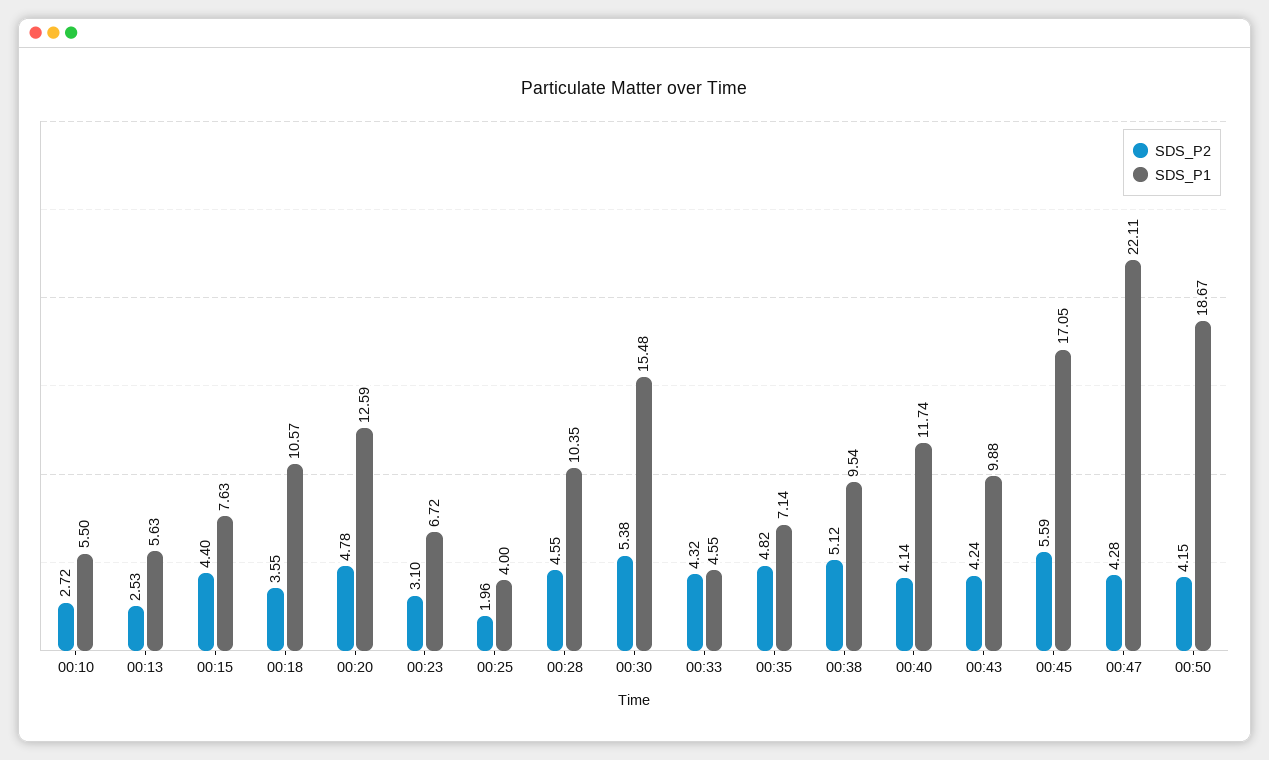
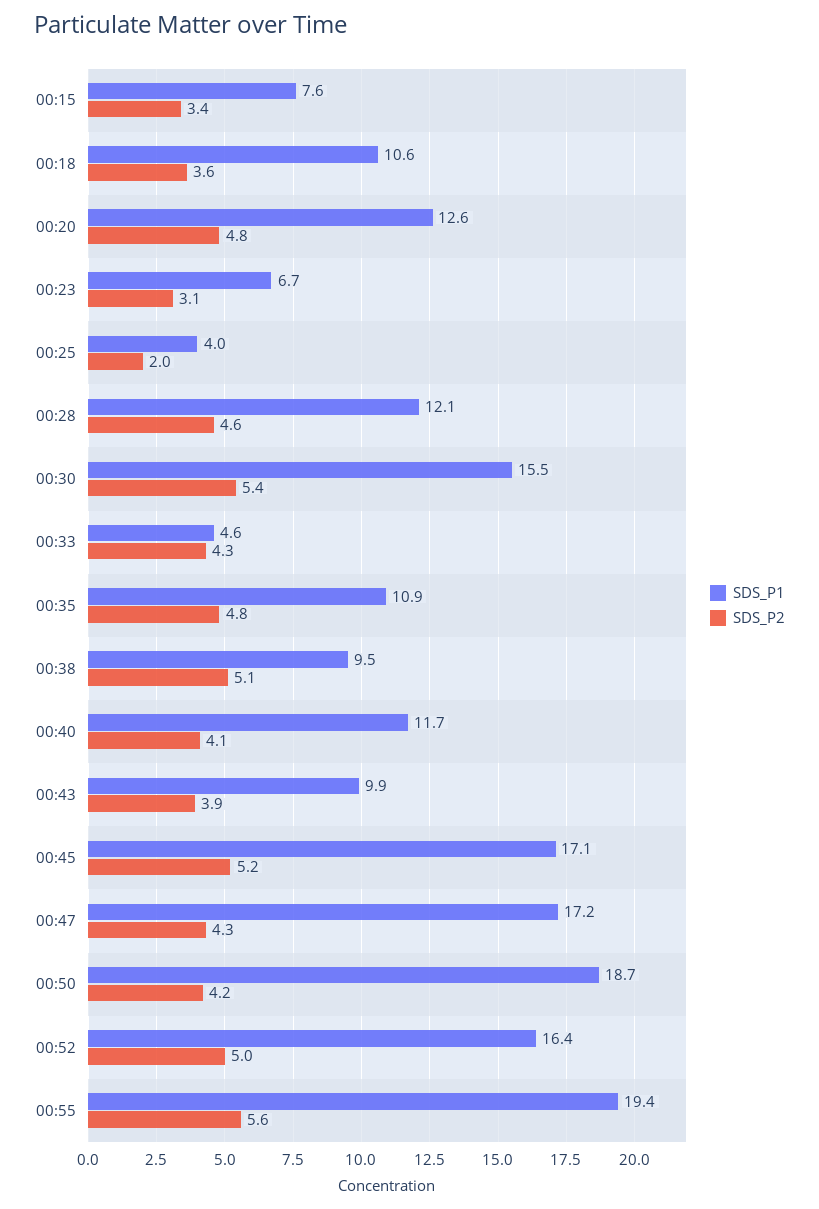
SDS_P2, 00:10: 2.72 -> none
SDS_P1, 00:10: 5.5 -> none
SDS_P2, 00:13: 2.53 -> none
SDS_P1, 00:13: 5.63 -> none
SDS_P2, 00:15: 4.4 -> 3.4
SDS_P1, 00:28: 10.35 -> 12.1
SDS_P1, 00:35: 7.14 -> 10.9
SDS_P2, 00:43: 4.24 -> 3.9
SDS_P2, 00:45: 5.59 -> 5.2
SDS_P1, 00:47: 22.11 -> 17.2
SDS_P1, 00:52: none -> 16.4
SDS_P2, 00:52: none -> 5
SDS_P1, 00:55: none -> 19.4
SDS_P2, 00:55: none -> 5.6

